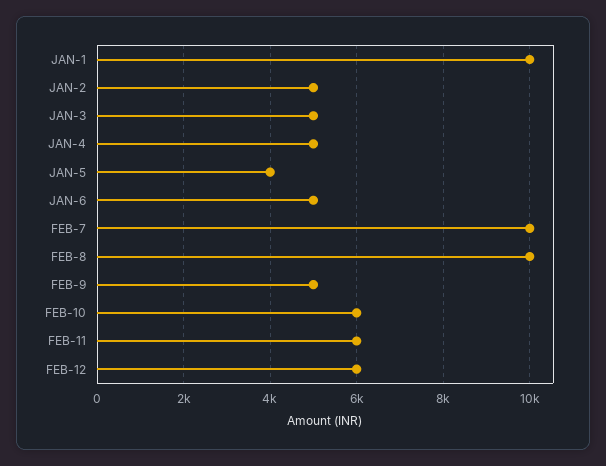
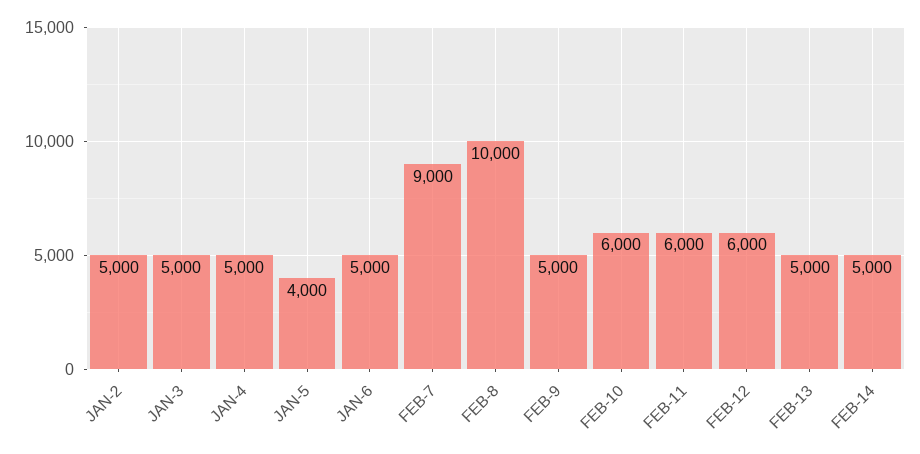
JAN-1: 10000 -> none
FEB-7: 10000 -> 9000
FEB-13: none -> 5000
FEB-14: none -> 5000

